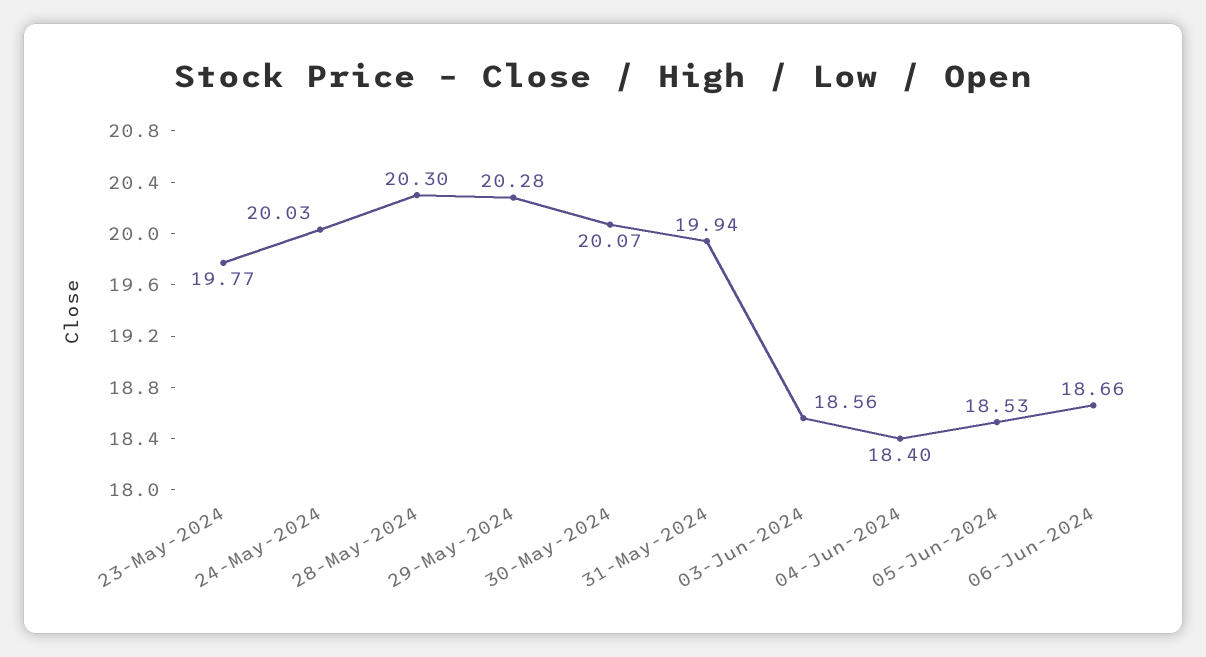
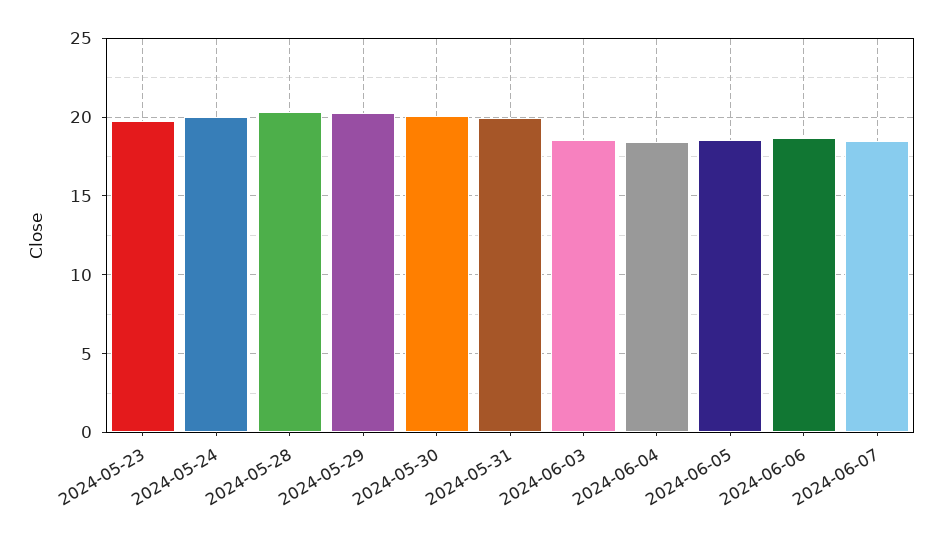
2024-06-07: none -> 18.5

